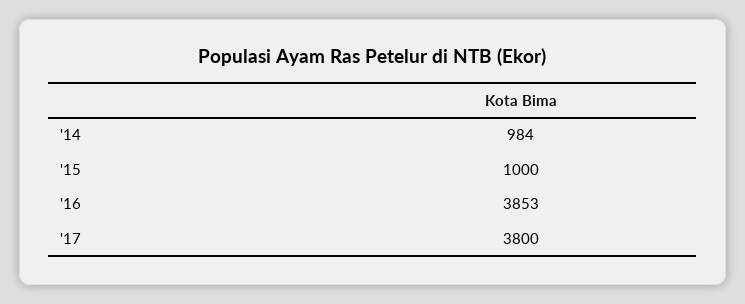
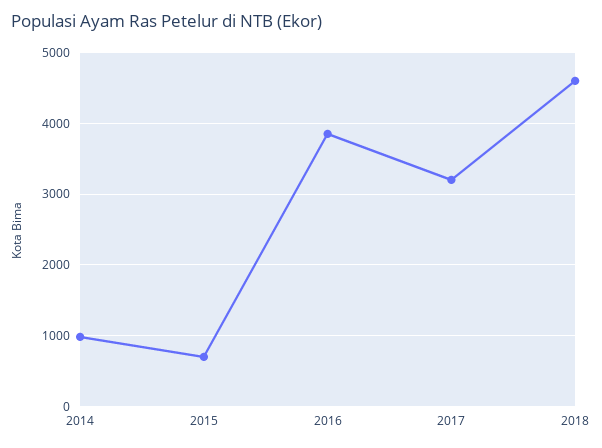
'15: 1000 -> 700
'17: 3800 -> 3200
2018: none -> 4600

